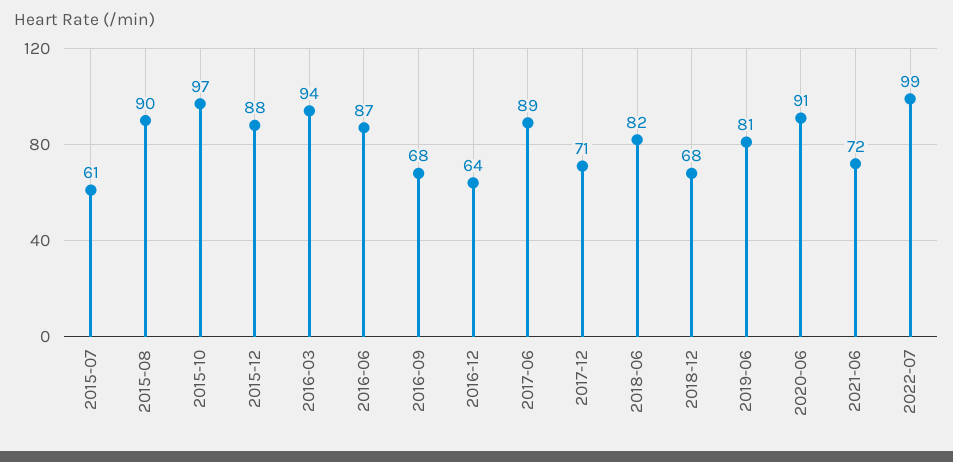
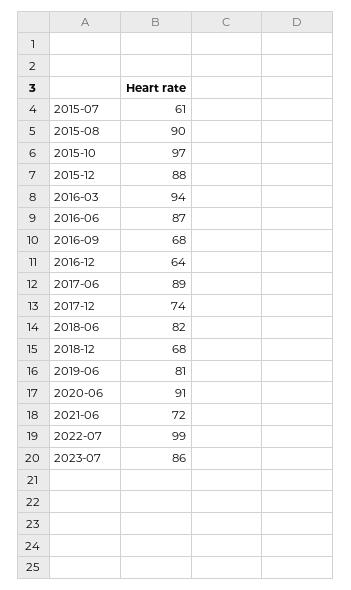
2017-12: 71 -> 74
2023-07: none -> 86

